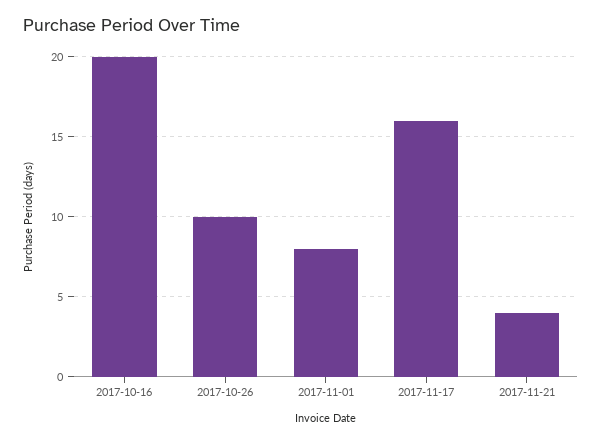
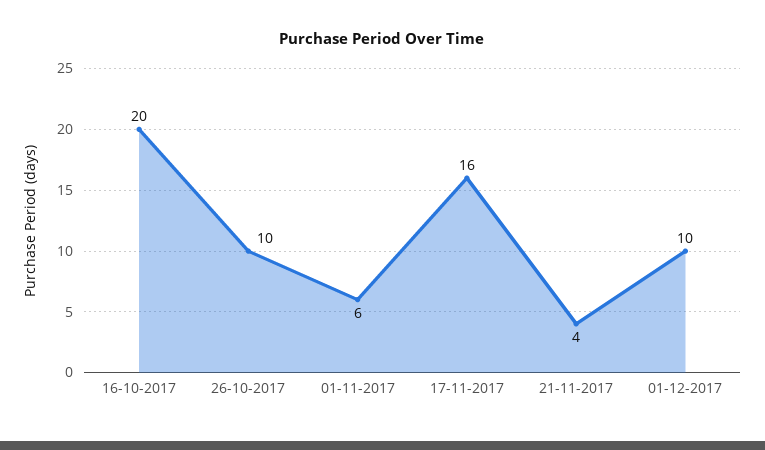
2017-11-01: 8 -> 6
01-12-2017: none -> 10

